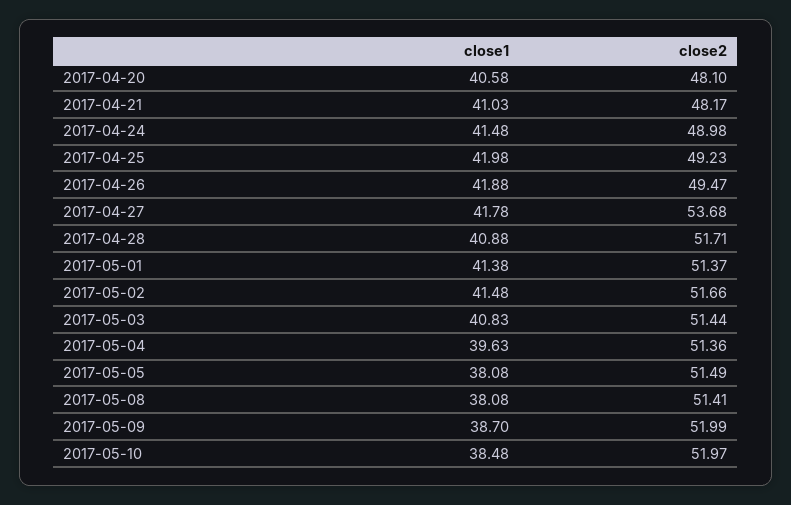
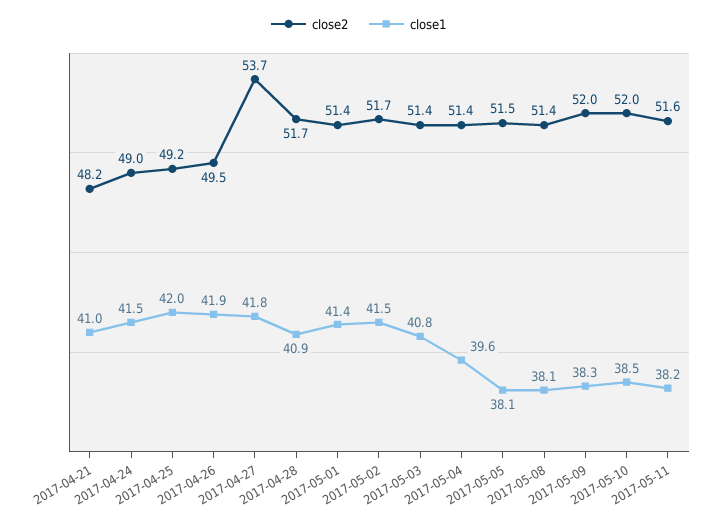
close1, 2017-04-20: 40.58 -> none
close2, 2017-04-20: 48.1 -> none
close1, 2017-05-09: 38.7 -> 38.3
close2, 2017-05-11: none -> 51.6
close1, 2017-05-11: none -> 38.2

